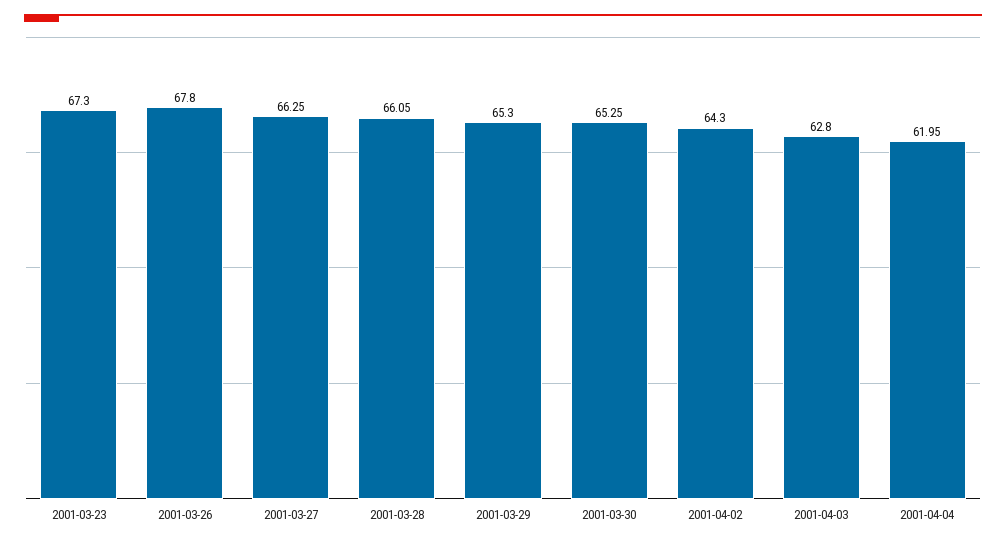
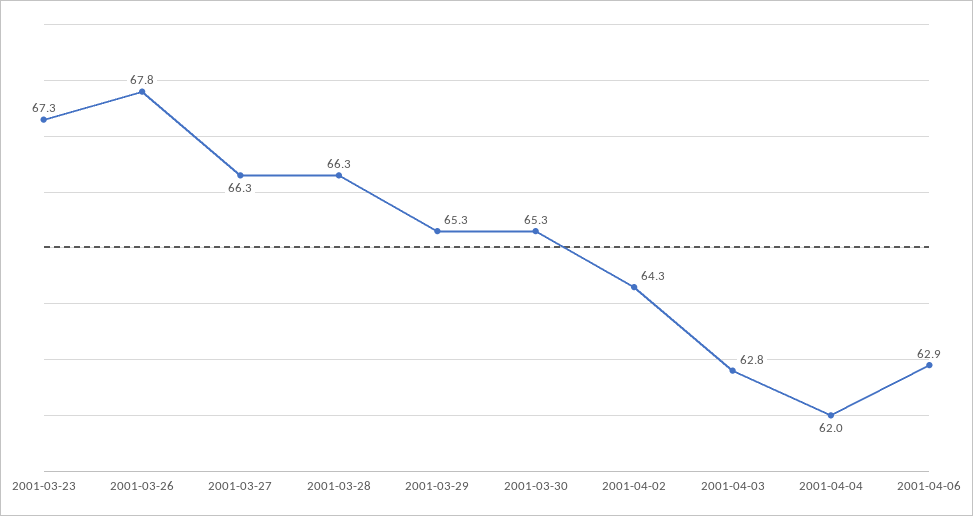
2001-03-28: 66.05 -> 66.3
2001-04-06: none -> 62.9

